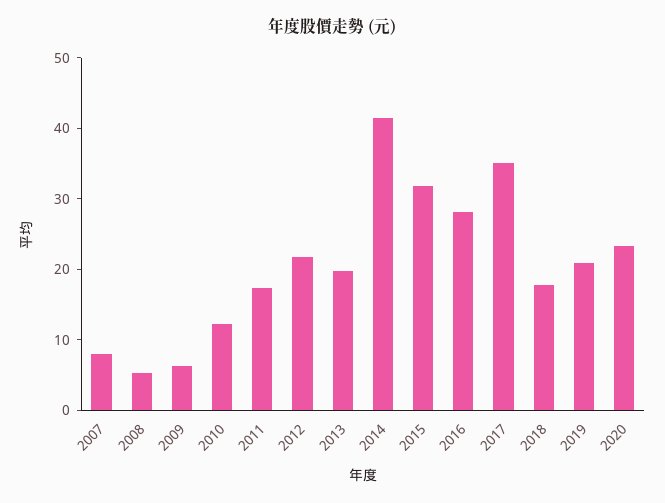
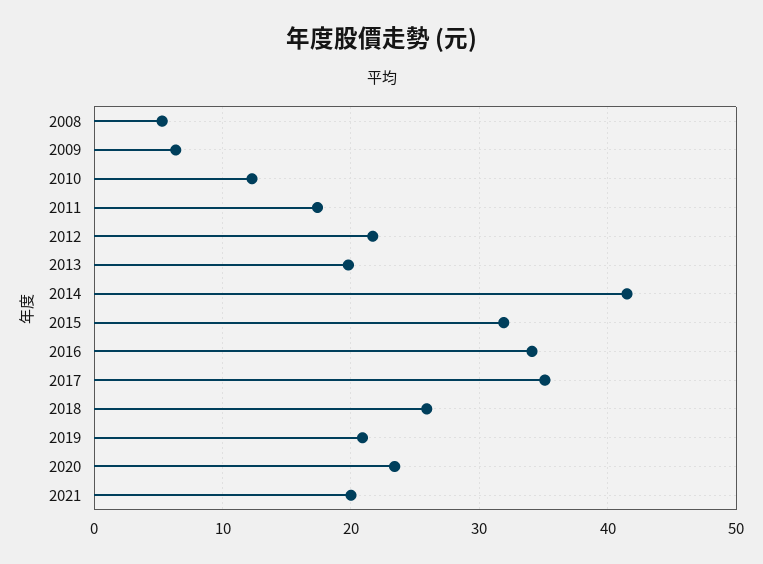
2007: 8 -> none
2016: 28 -> 34
2018: 18 -> 26
2021: none -> 20

